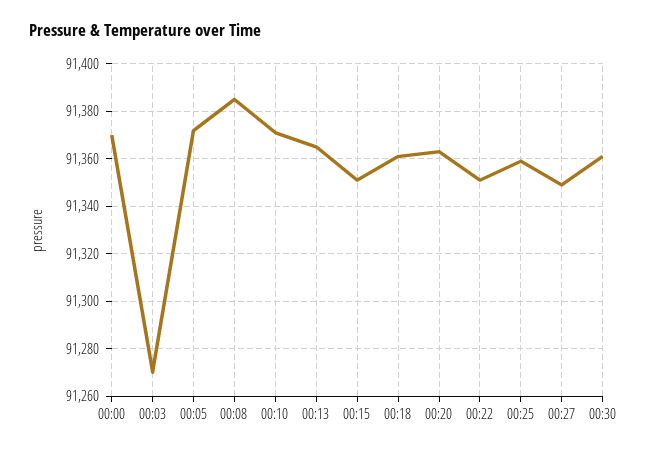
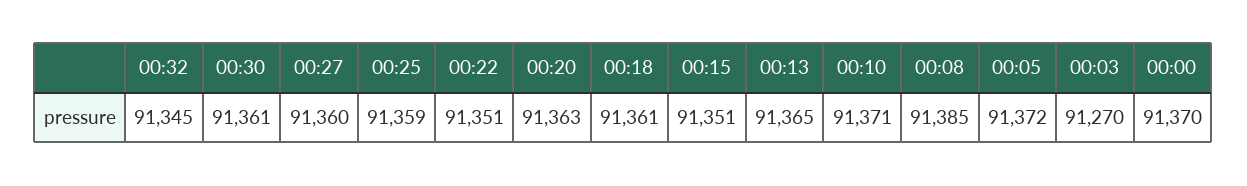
00:27: 91350 -> 91360
00:32: none -> 91345

